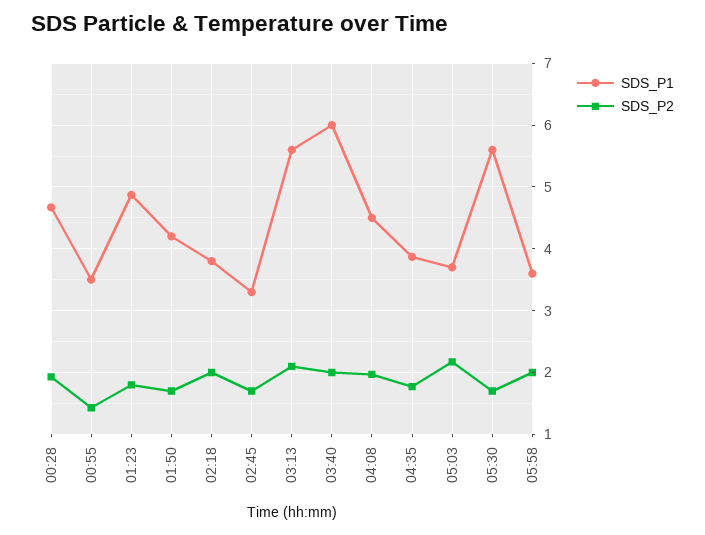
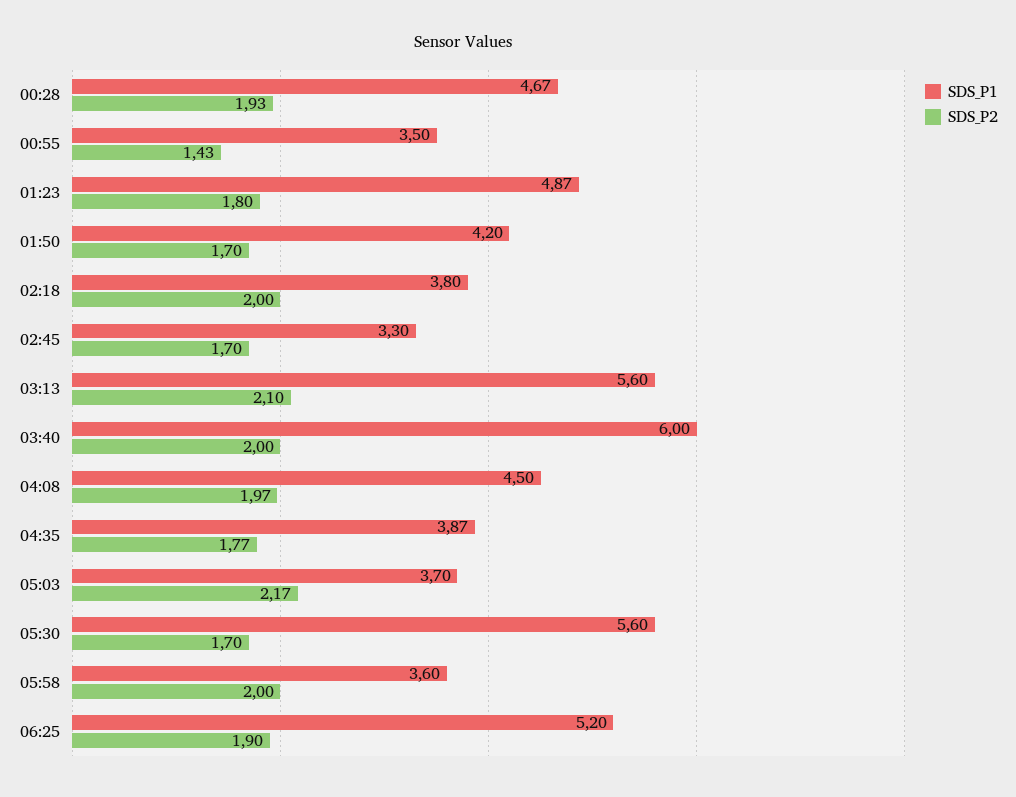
SDS_P1, 06:25: none -> 5.2
SDS_P2, 06:25: none -> 1.9

